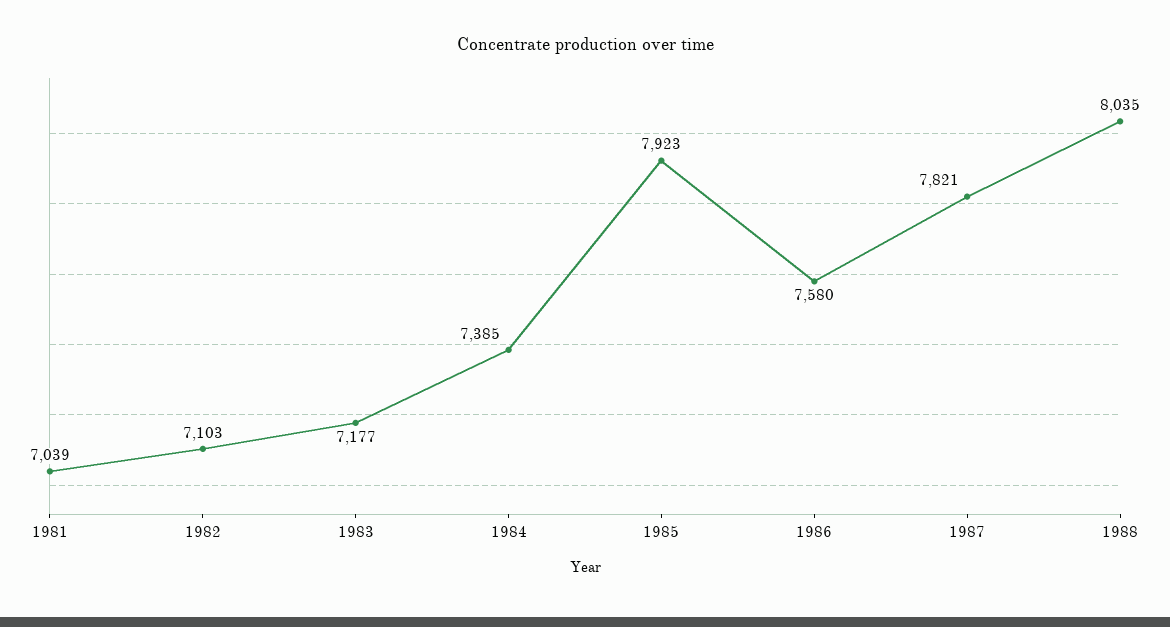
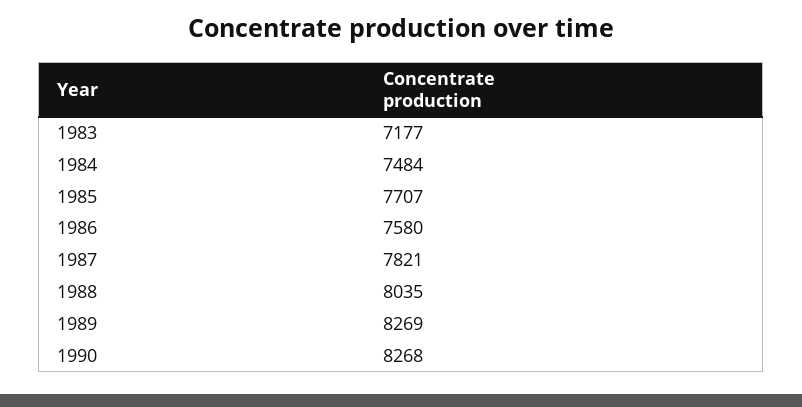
1981: 7039 -> none
1982: 7103 -> none
1984: 7385 -> 7484
1985: 7923 -> 7707
1989: none -> 8269
1990: none -> 8268

